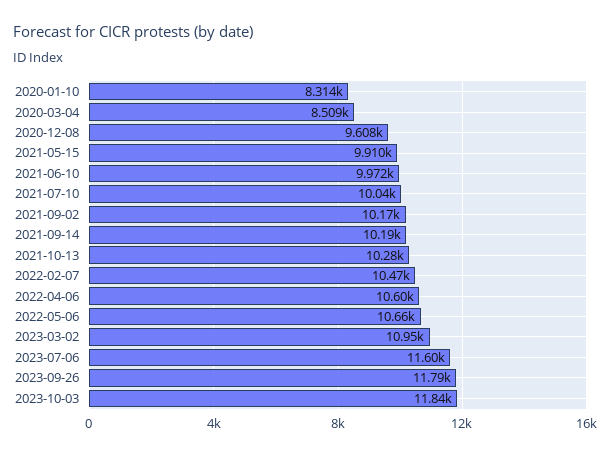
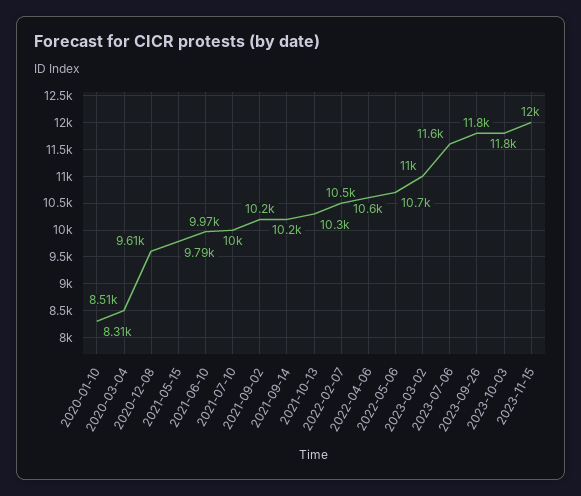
2021-05-15: 9910 -> 9790
2023-11-15: none -> 12000

